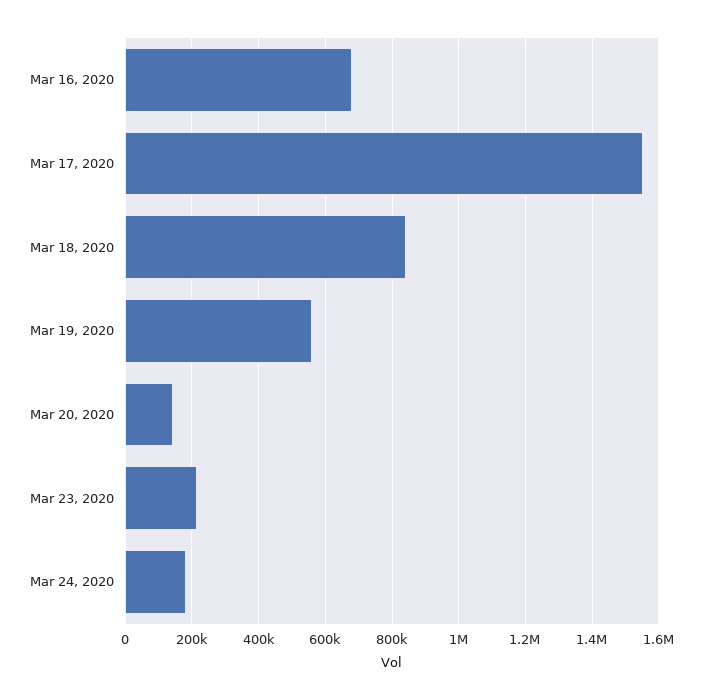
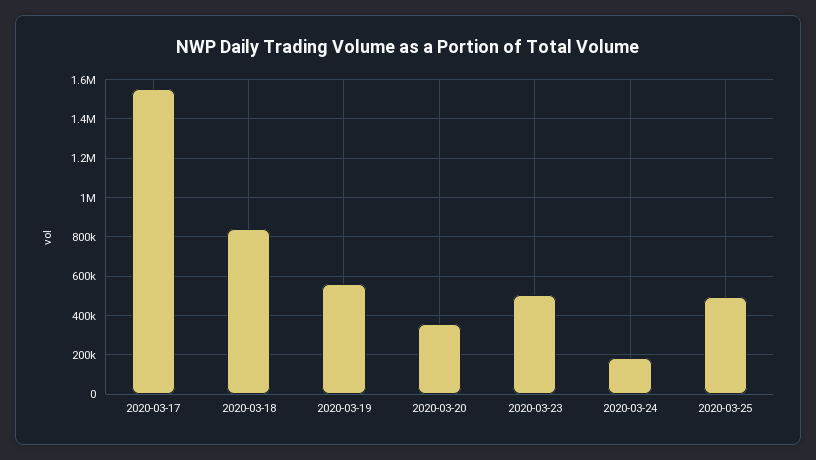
Mar 16, 2020: 680000 -> none
Mar 20, 2020: 140000 -> 350000
Mar 23, 2020: 220000 -> 500000
2020-03-25: none -> 500000

